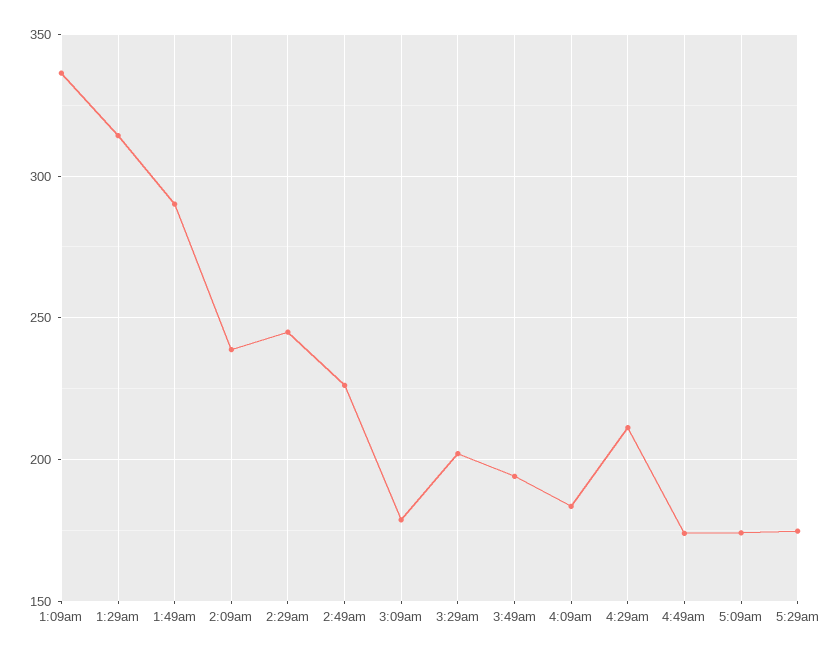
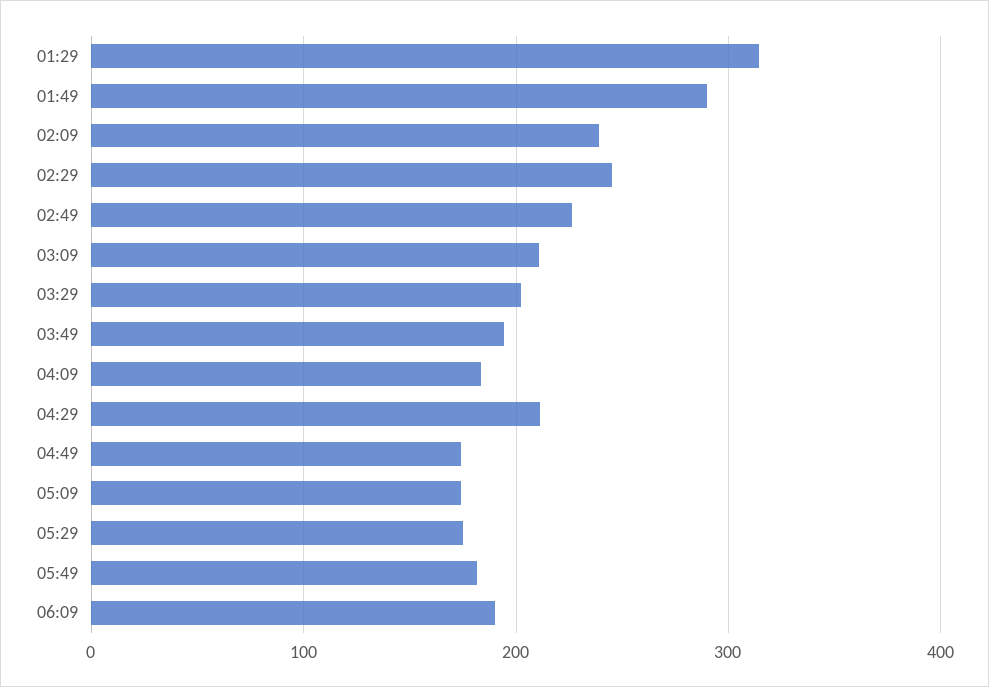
1:09am: 335 -> none
3:09am: 180 -> 210
05:49: none -> 180
06:09: none -> 190

